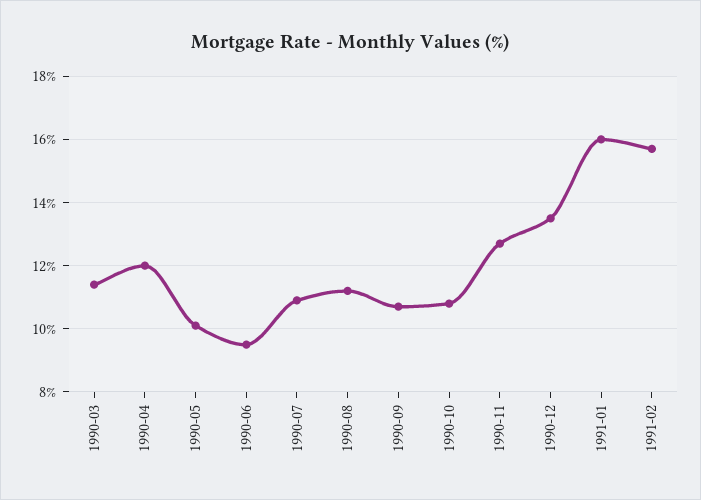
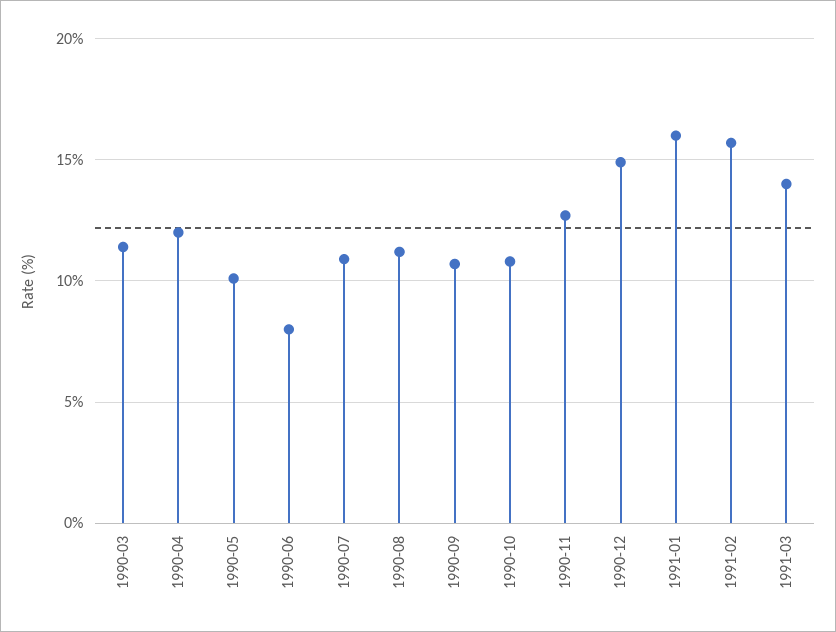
1990-06: 9.5 -> 8
1990-12: 13.5 -> 15
1991-03: none -> 14

